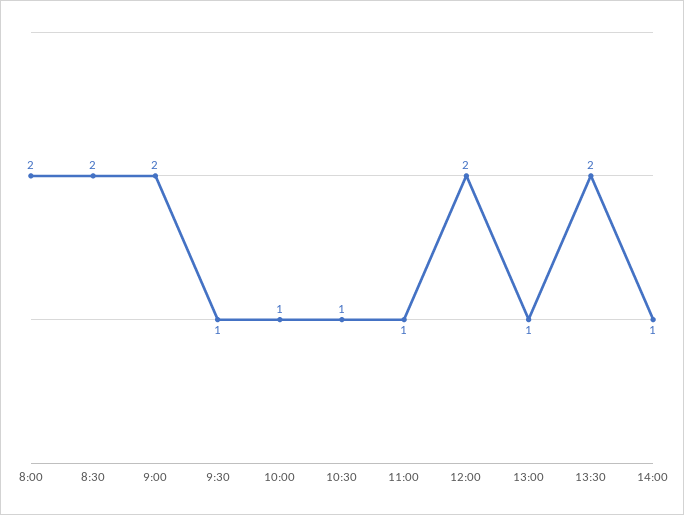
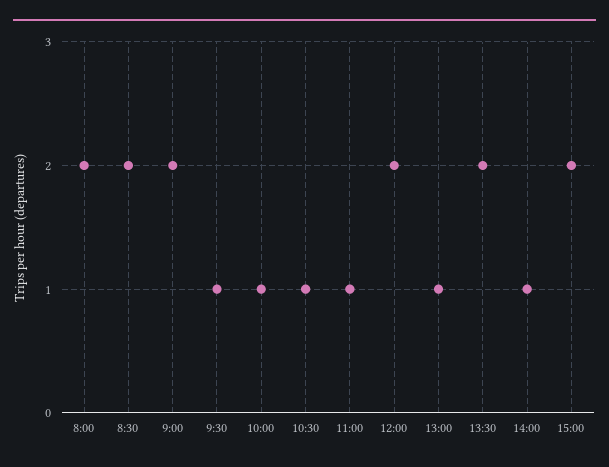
15:00: none -> 2

